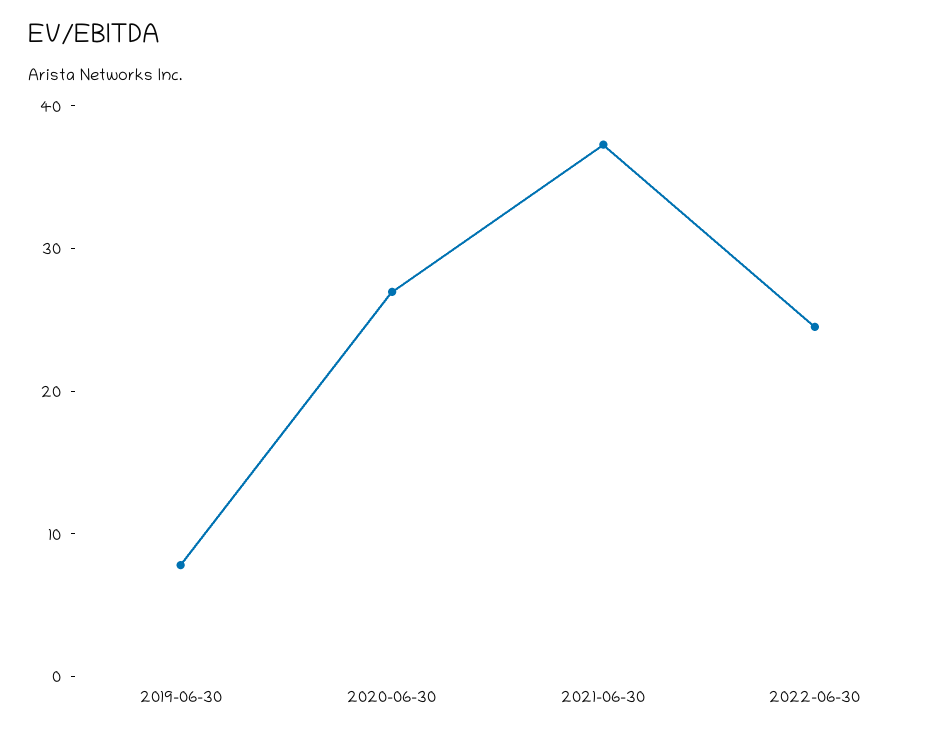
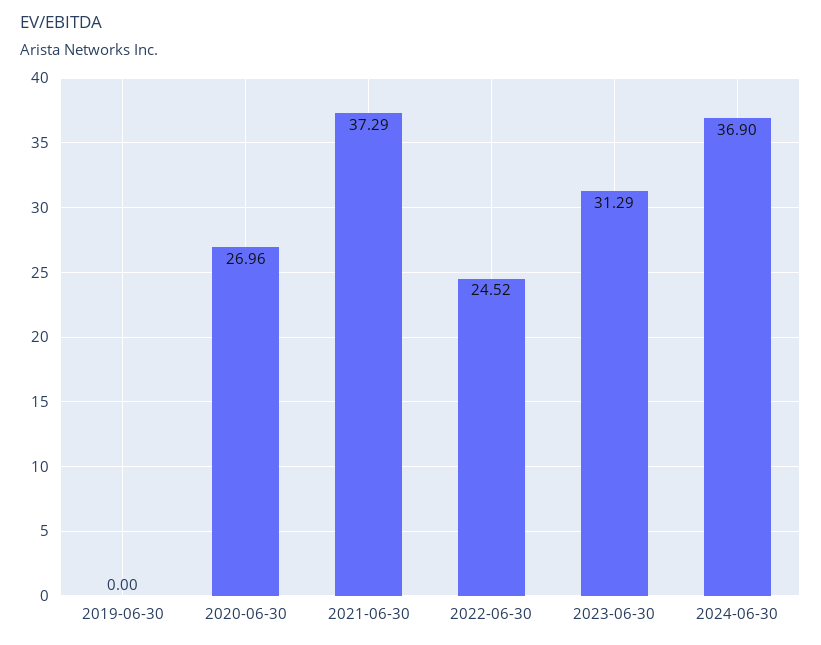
2019-06-30: 8 -> 0
2023-06-30: none -> 31.29
2024-06-30: none -> 36.9

